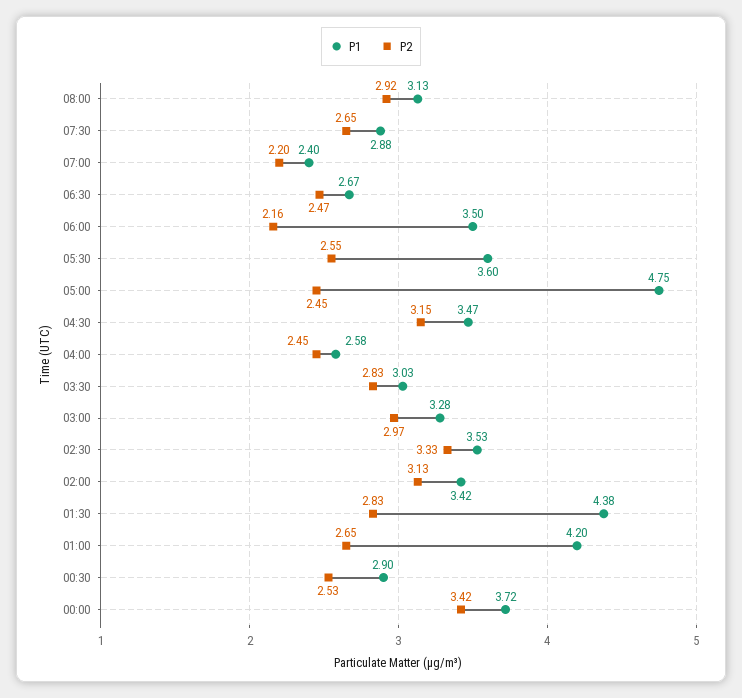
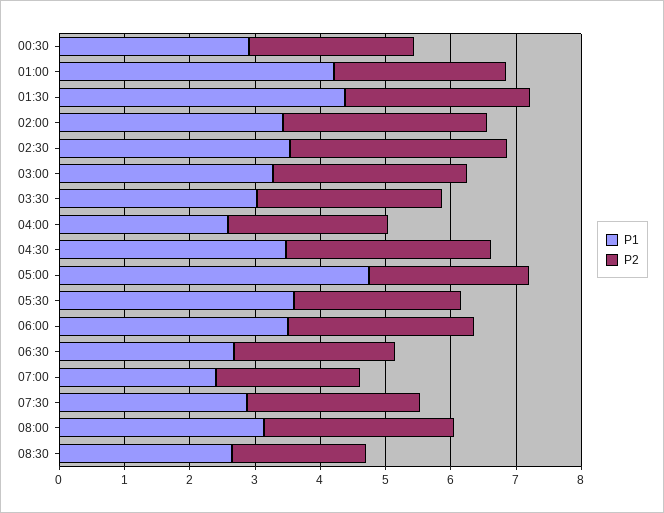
P2, 06:00: 2.16 -> 2.8
P1, 00:00: 3.72 -> none
P2, 00:00: 3.42 -> none
P1, 08:30: none -> 2.6
P2, 08:30: none -> 2

